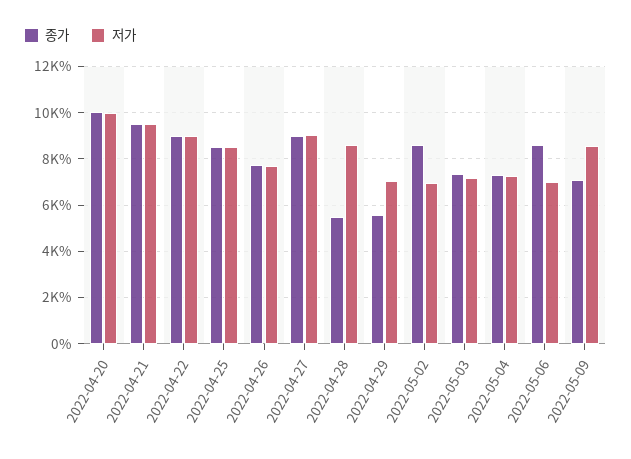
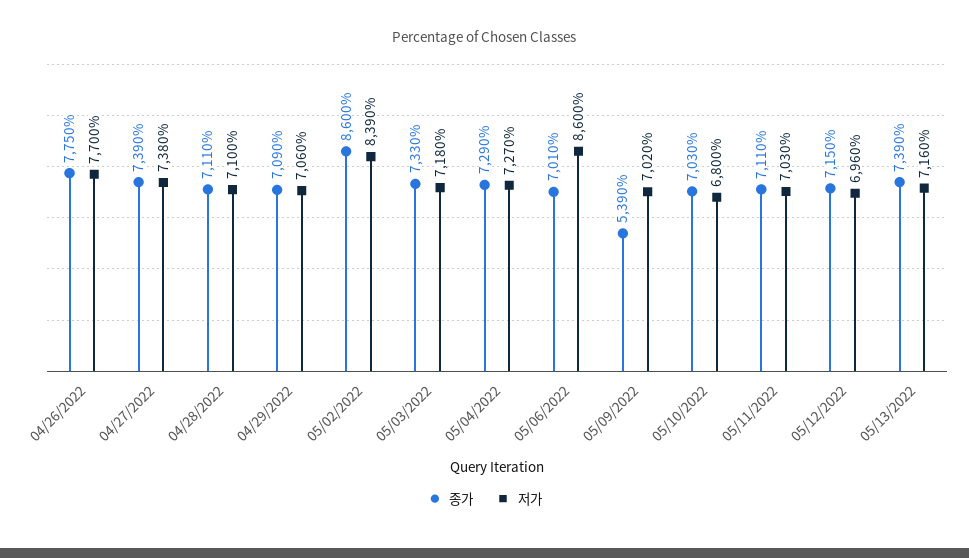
종가, 2022-04-20: 10000 -> none
저가, 2022-04-20: 10000 -> none
종가, 2022-04-21: 9500 -> none
저가, 2022-04-21: 9500 -> none
종가, 2022-04-22: 9000 -> none
저가, 2022-04-22: 9000 -> none
종가, 2022-04-25: 8500 -> none
저가, 2022-04-25: 8500 -> none
종가, 2022-04-27: 9000 -> 7390
저가, 2022-04-27: 9000 -> 7380
종가, 2022-04-28: 5500 -> 7110
저가, 2022-04-28: 8500 -> 7100
종가, 2022-04-29: 5500 -> 7090
저가, 2022-05-02: 7000 -> 8390
종가, 2022-05-06: 8500 -> 7010
저가, 2022-05-06: 7000 -> 8600
종가, 2022-05-09: 7000 -> 5390
저가, 2022-05-09: 8500 -> 7020
종가, 05/10/2022: none -> 7030
저가, 05/10/2022: none -> 6800
종가, 05/11/2022: none -> 7110
저가, 05/11/2022: none -> 7030
종가, 05/12/2022: none -> 7150
저가, 05/12/2022: none -> 6960
종가, 05/13/2022: none -> 7390
저가, 05/13/2022: none -> 7160

